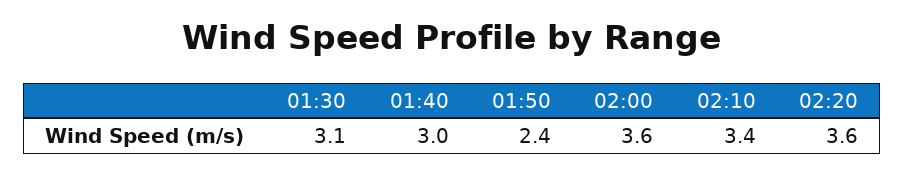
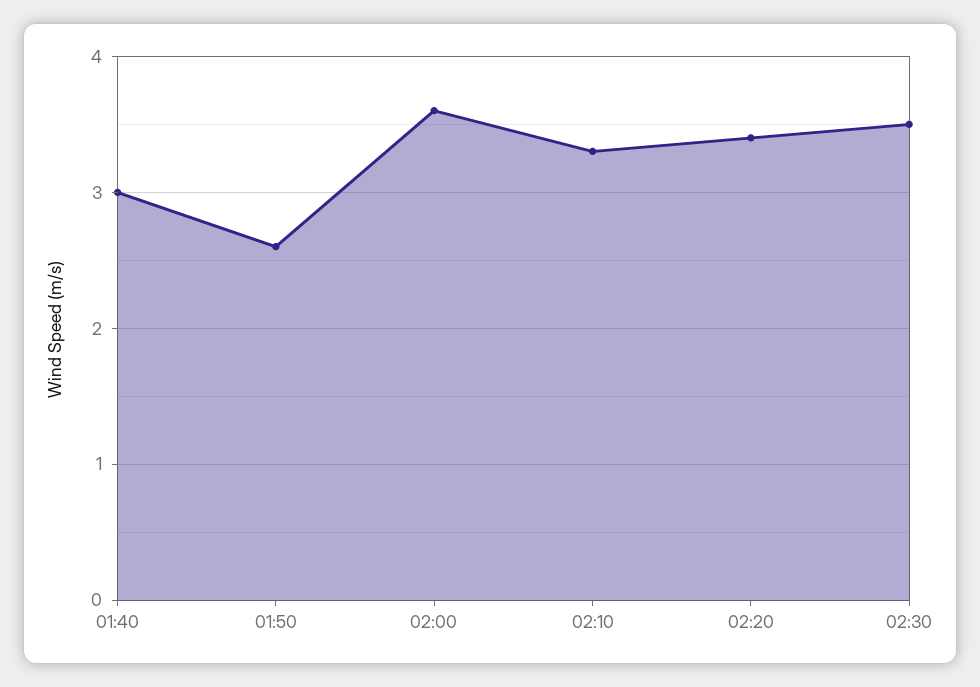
01:30: 3.1 -> none
01:50: 2.4 -> 2.6
02:10: 3.4 -> 3.3
02:20: 3.6 -> 3.4
02:30: none -> 3.5

